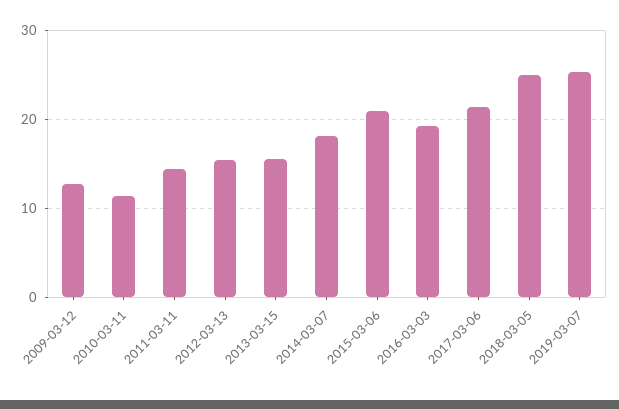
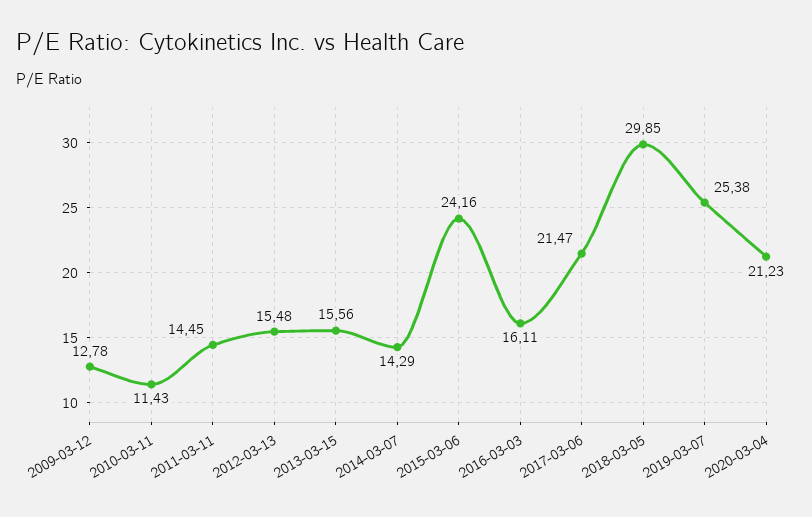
2014-03-07: 18 -> 14.29
2015-03-06: 21 -> 24.16
2016-03-03: 19 -> 16.11
2018-03-05: 25 -> 29.85
2020-03-04: none -> 21.23

